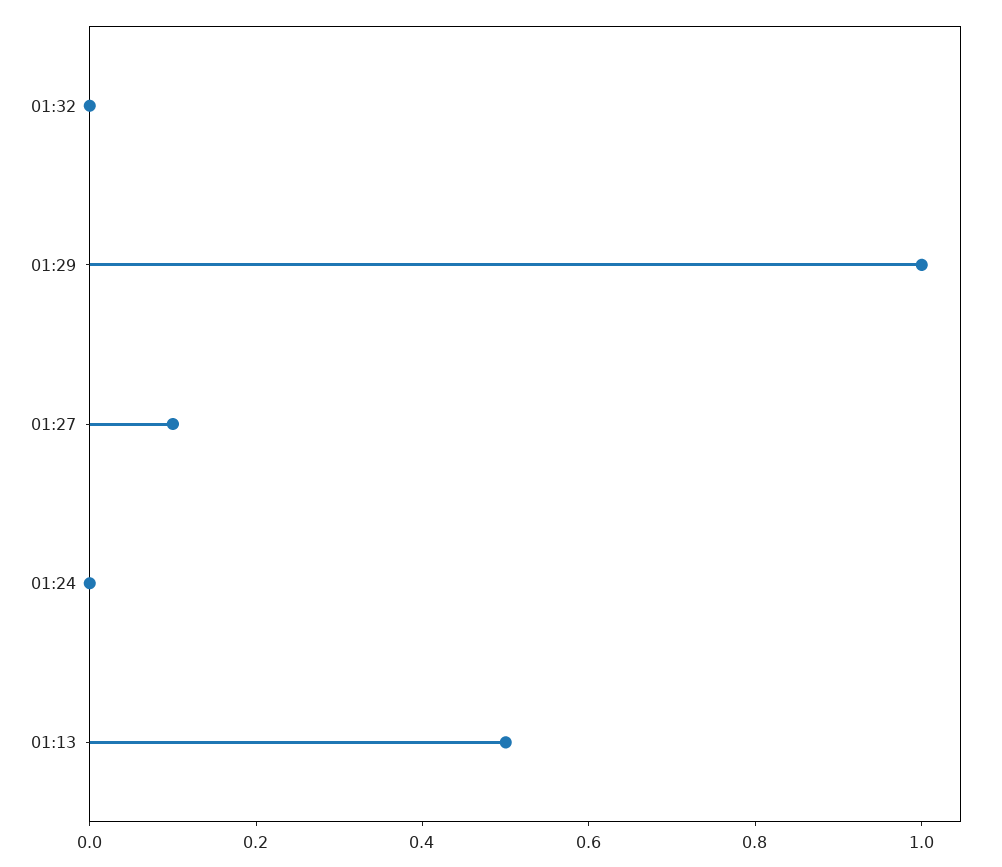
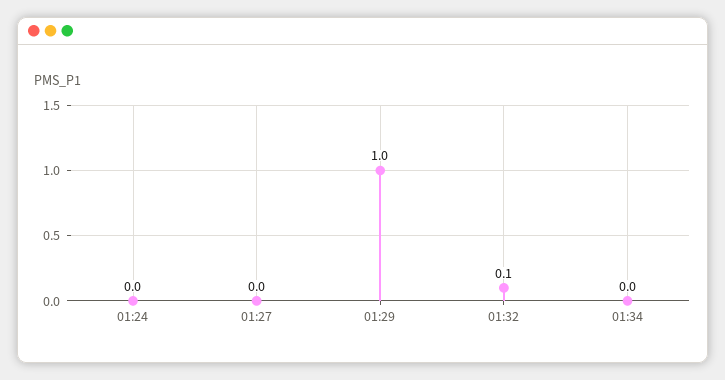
01:32: 0 -> 0.1
01:27: 0.1 -> 0
01:13: 0.5 -> none
01:34: none -> 0

